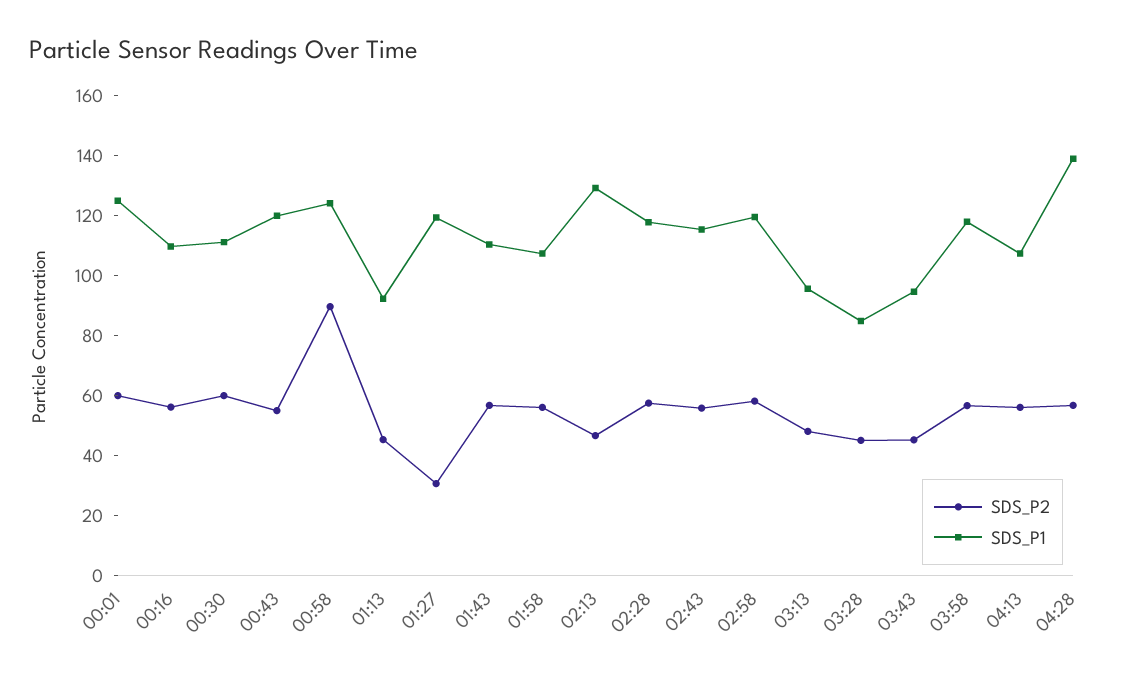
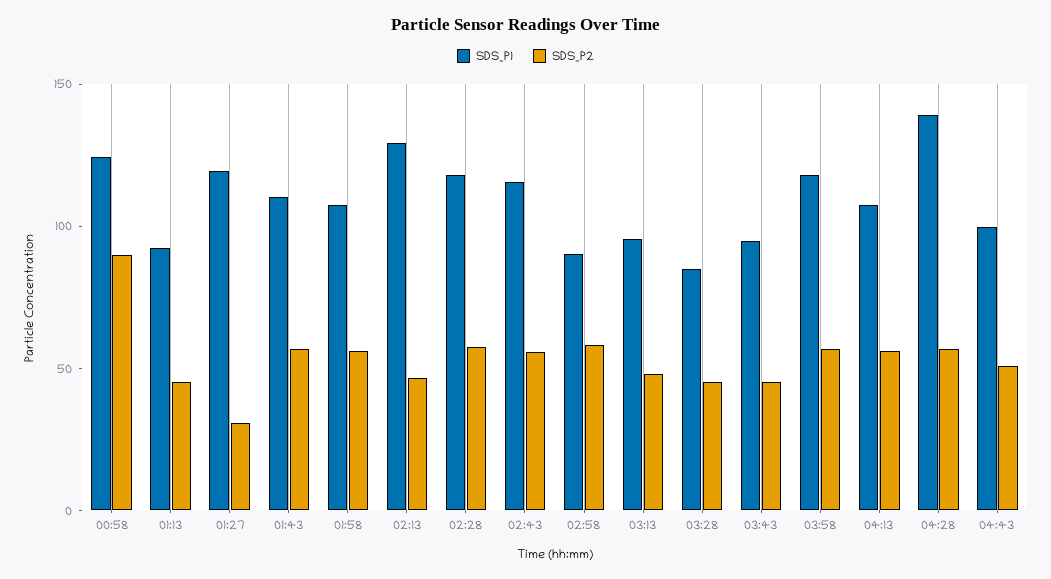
SDS_P2, 00:01: 60 -> none
SDS_P1, 00:01: 125 -> none
SDS_P2, 00:16: 55 -> none
SDS_P1, 00:16: 110 -> none
SDS_P2, 00:30: 60 -> none
SDS_P1, 00:30: 110 -> none
SDS_P2, 00:43: 55 -> none
SDS_P1, 00:43: 120 -> none
SDS_P1, 02:58: 120 -> 90
SDS_P1, 04:43: none -> 100
SDS_P2, 04:43: none -> 50

